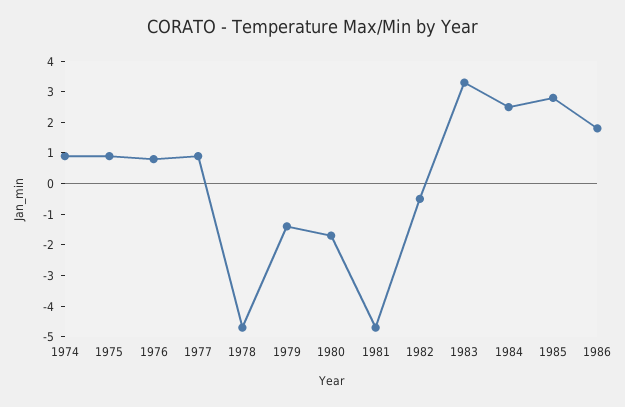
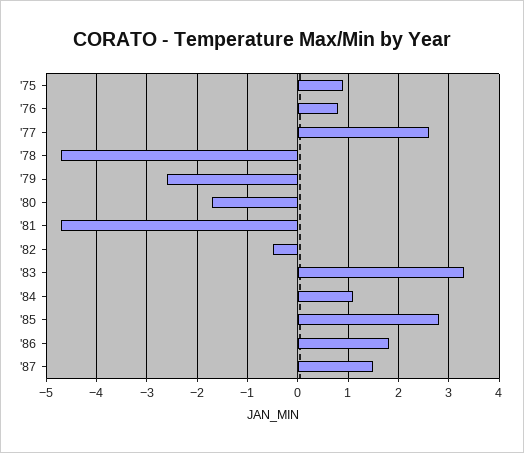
1974: 1 -> none
1977: 1 -> 2.5
1979: -1.5 -> -2.5
1984: 2.5 -> 1
'87: none -> 1.5

